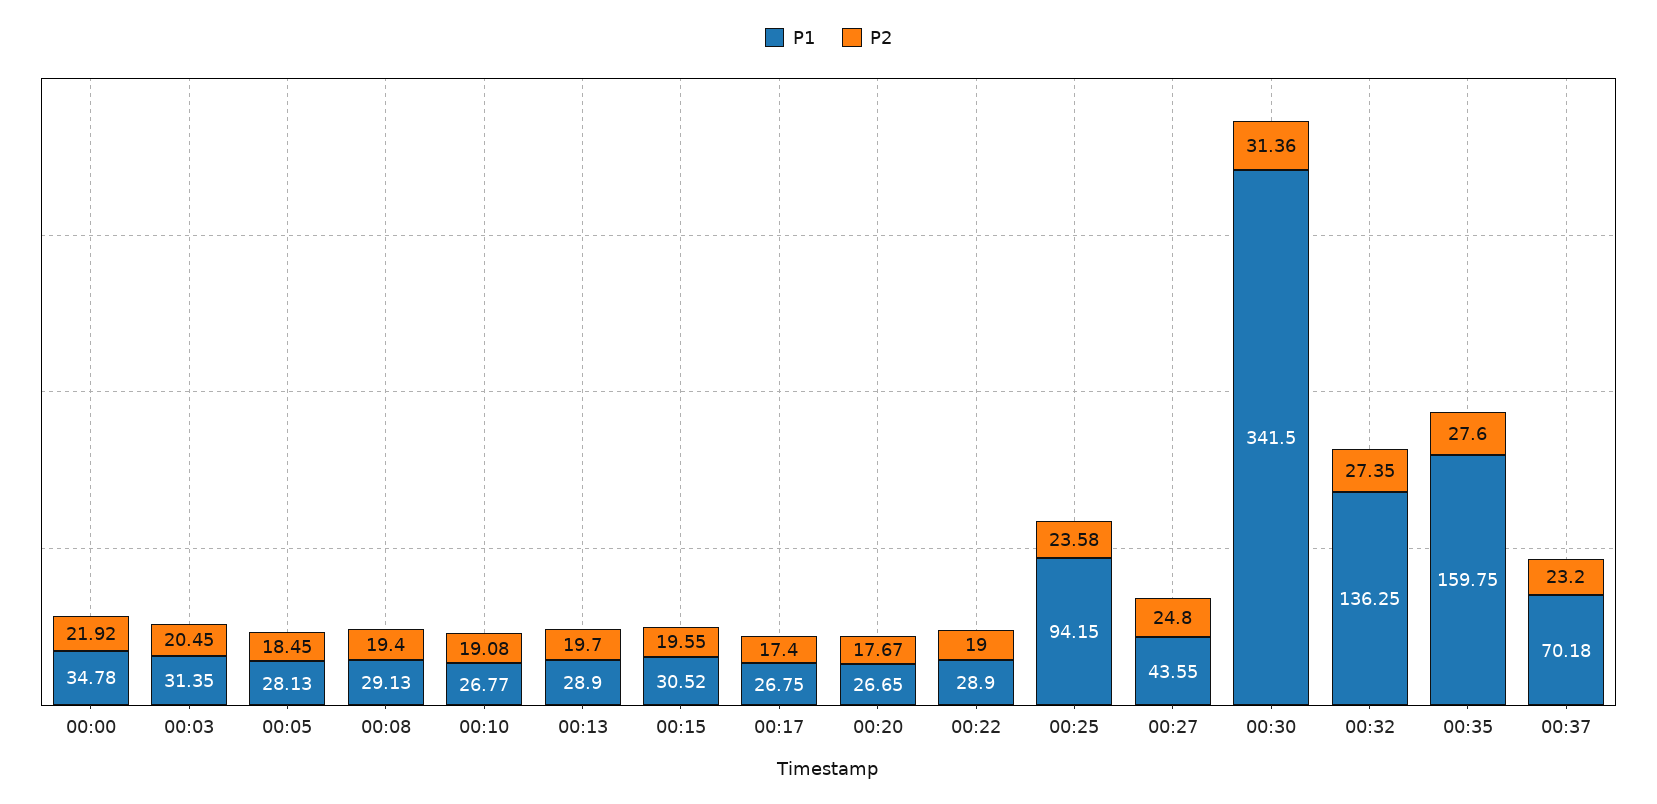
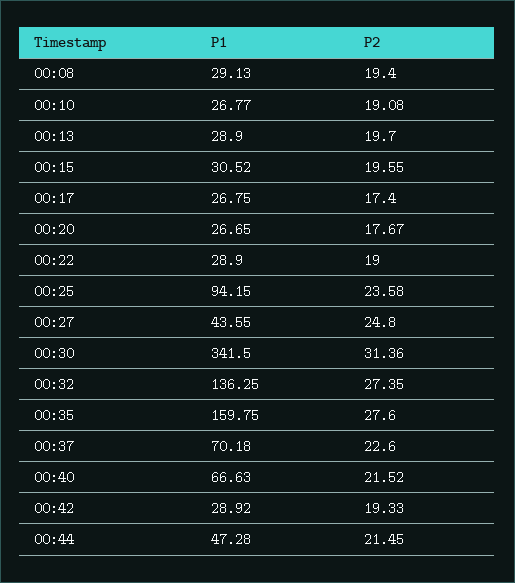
P1, 00:00: 34.78 -> none
P2, 00:00: 21.92 -> none
P1, 00:03: 31.35 -> none
P2, 00:03: 20.45 -> none
P1, 00:05: 28.13 -> none
P2, 00:05: 18.45 -> none
P2, 00:37: 23.2 -> 22.6
P1, 00:40: none -> 66.63
P2, 00:40: none -> 21.52
P1, 00:42: none -> 28.92
P2, 00:42: none -> 19.33
P1, 00:44: none -> 47.28
P2, 00:44: none -> 21.45

